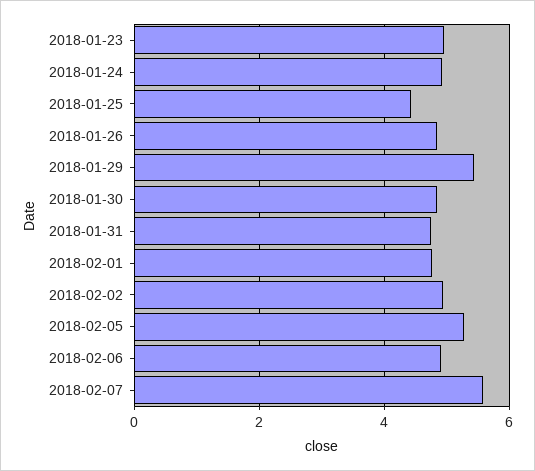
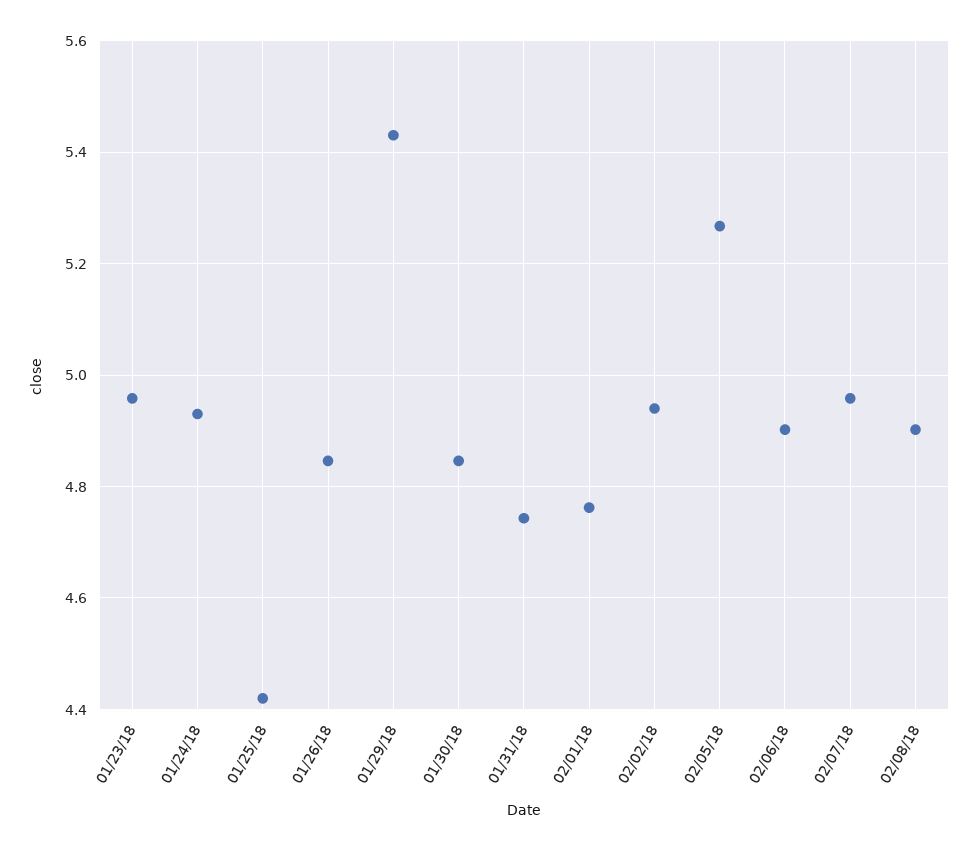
2018-02-07: 5.6 -> 4.96
02/08/18: none -> 4.9

